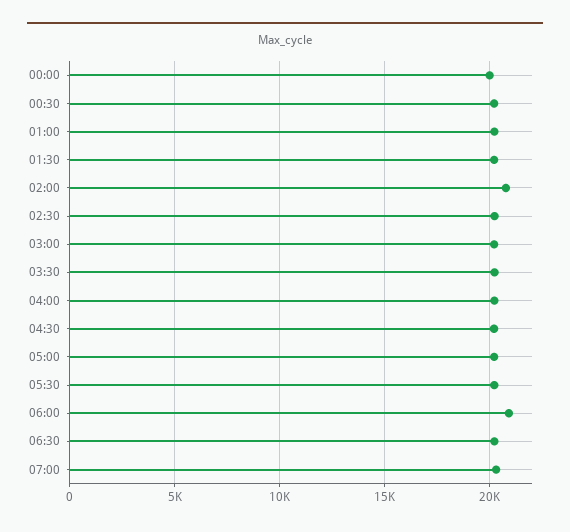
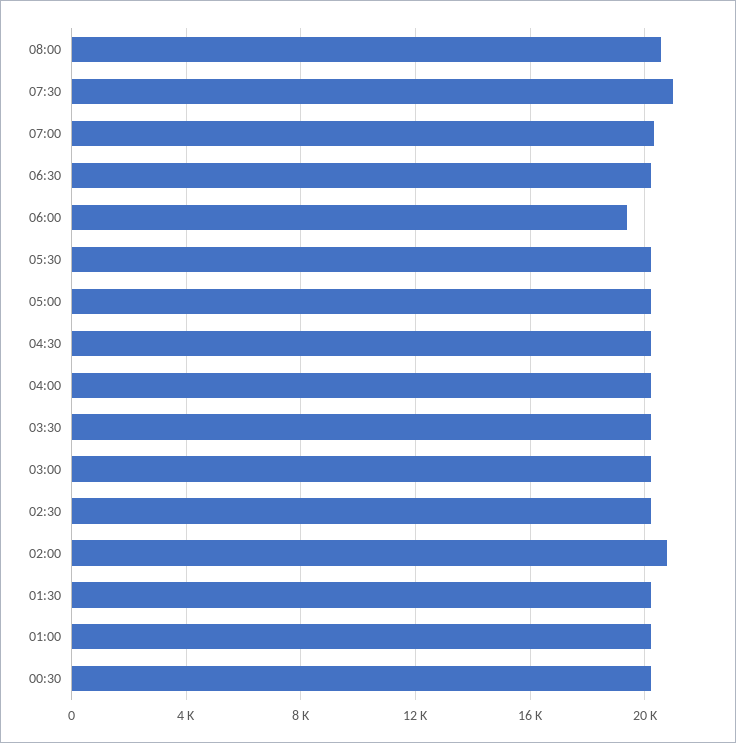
00:00: 20000 -> none
06:00: 21000 -> 19500
08:00: none -> 20500
07:30: none -> 21000

